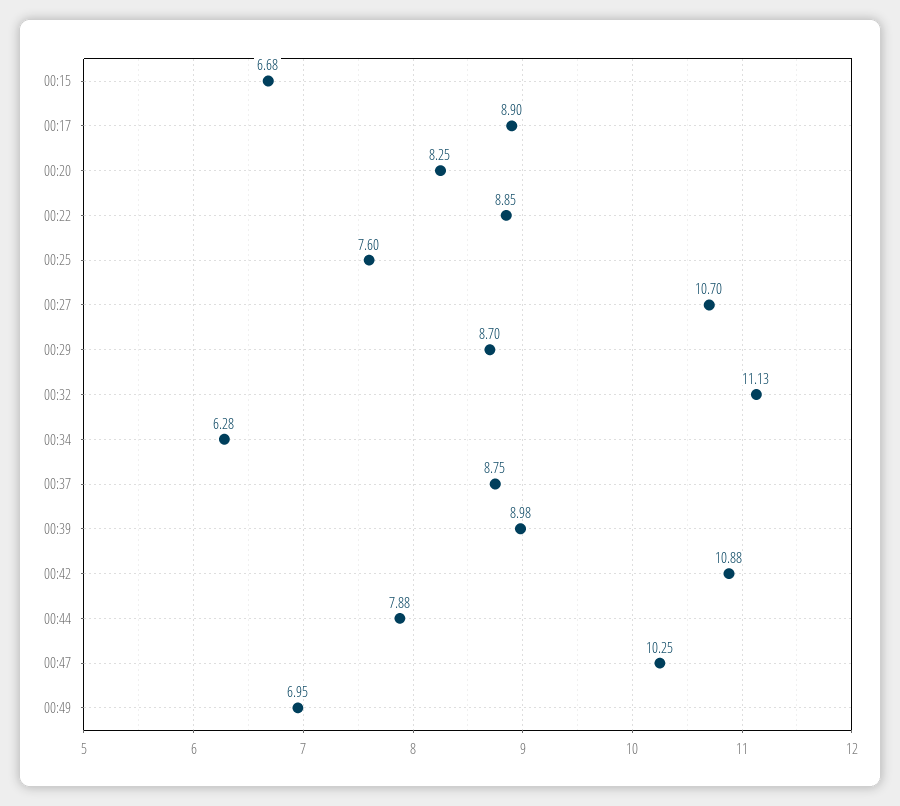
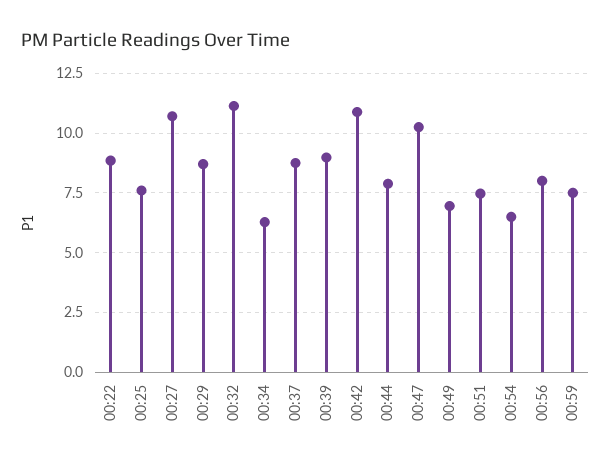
00:15: 6.68 -> none
00:17: 8.9 -> none
00:20: 8.25 -> none
00:51: none -> 7.5
00:54: none -> 6.5
00:56: none -> 8
00:59: none -> 7.5

